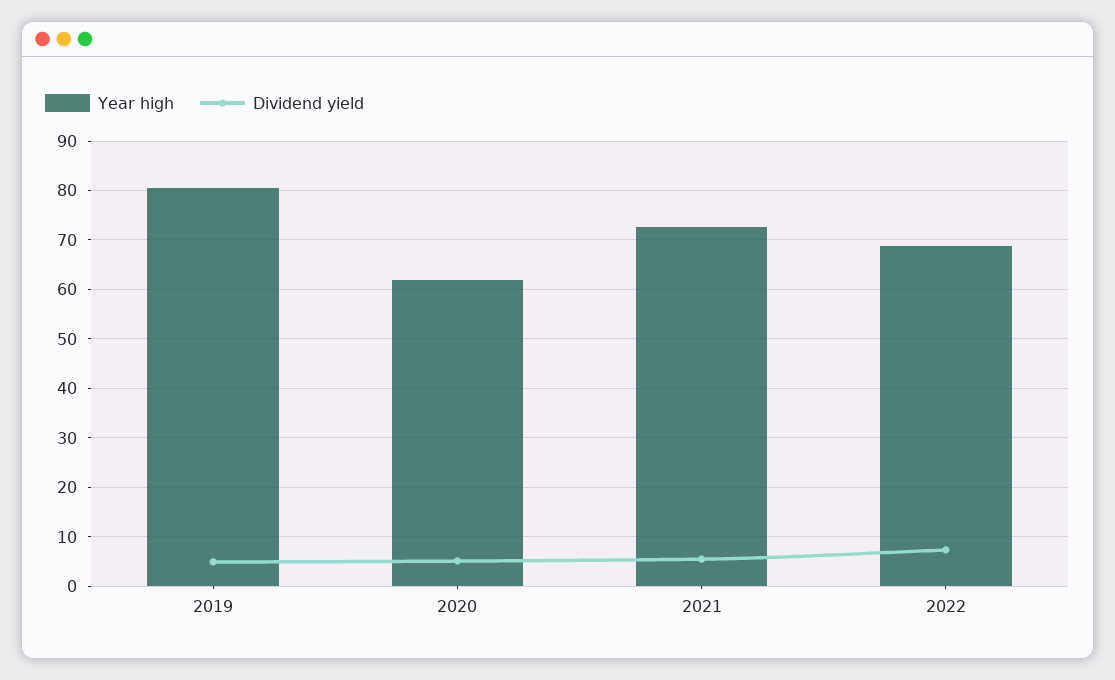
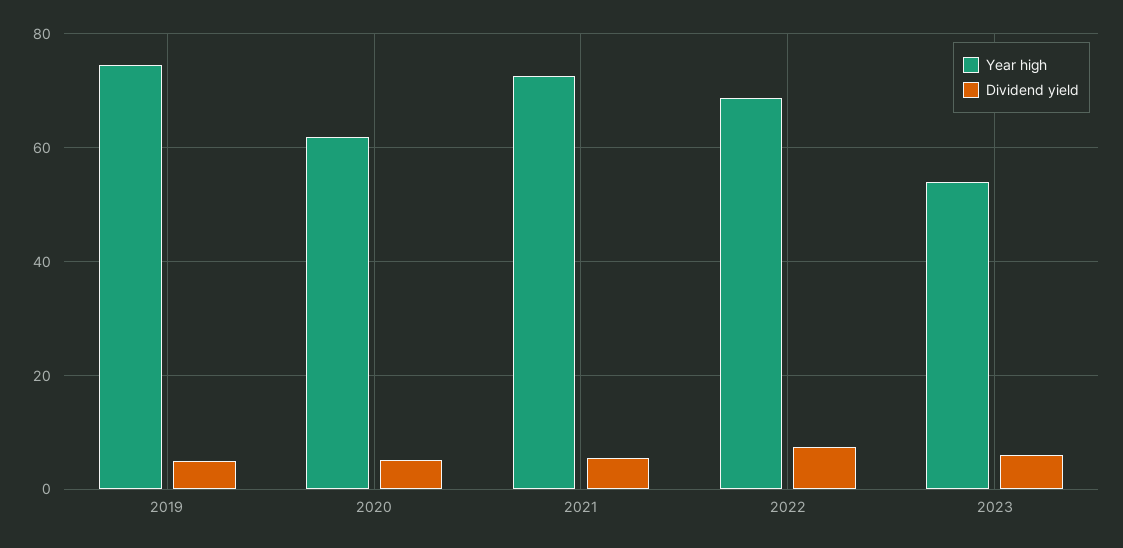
Year high, 2019: 80 -> 74
Year high, 2023: none -> 54
Dividend yield, 2023: none -> 6

